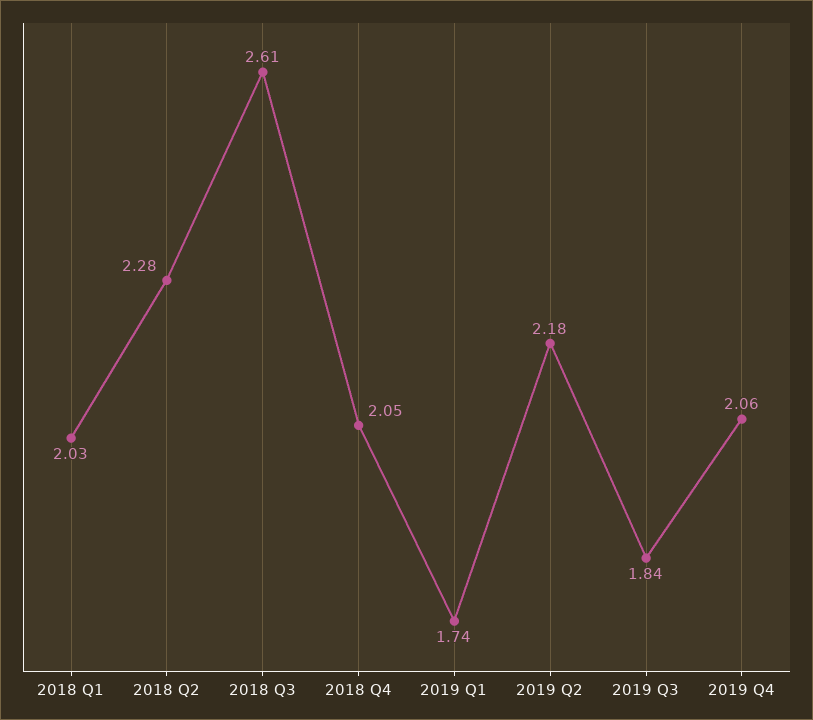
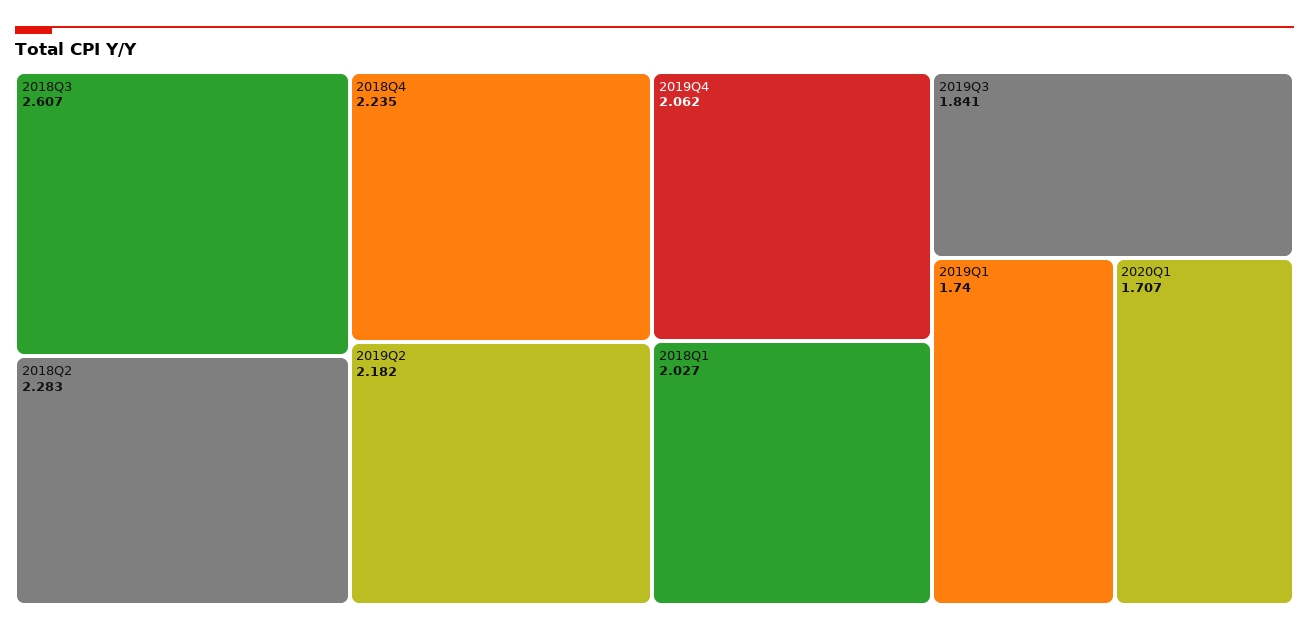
2018 Q4: 2.05 -> 2.235
2020Q1: none -> 1.707

